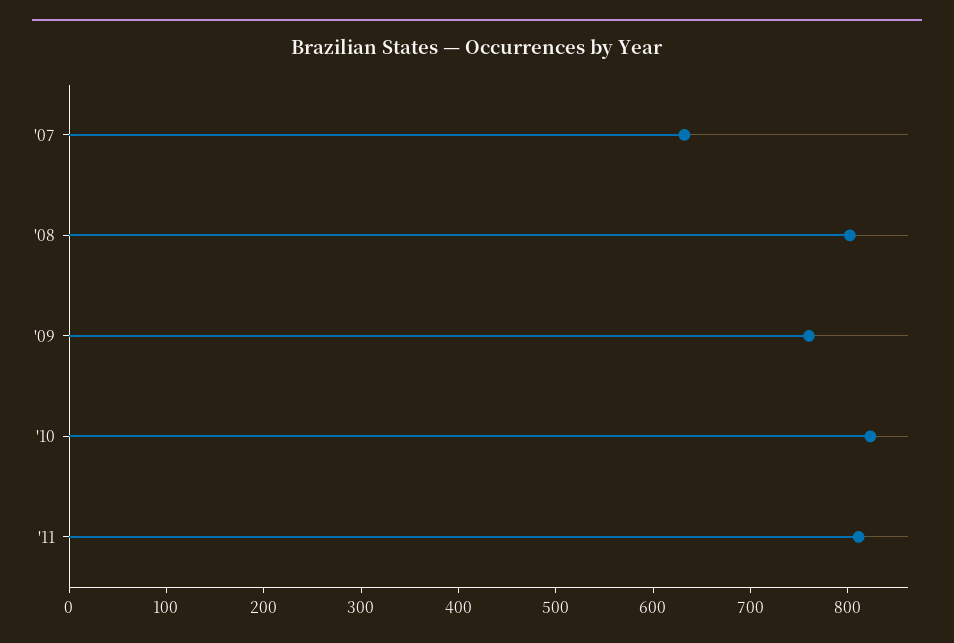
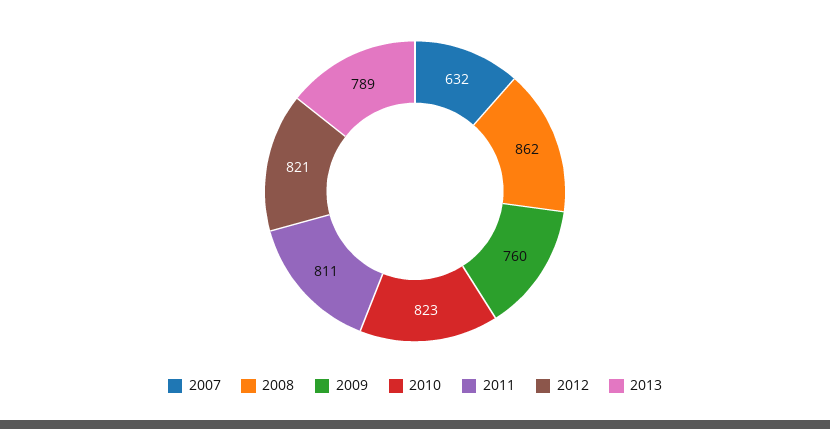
'08: 800 -> 862
2012: none -> 821
2013: none -> 789

